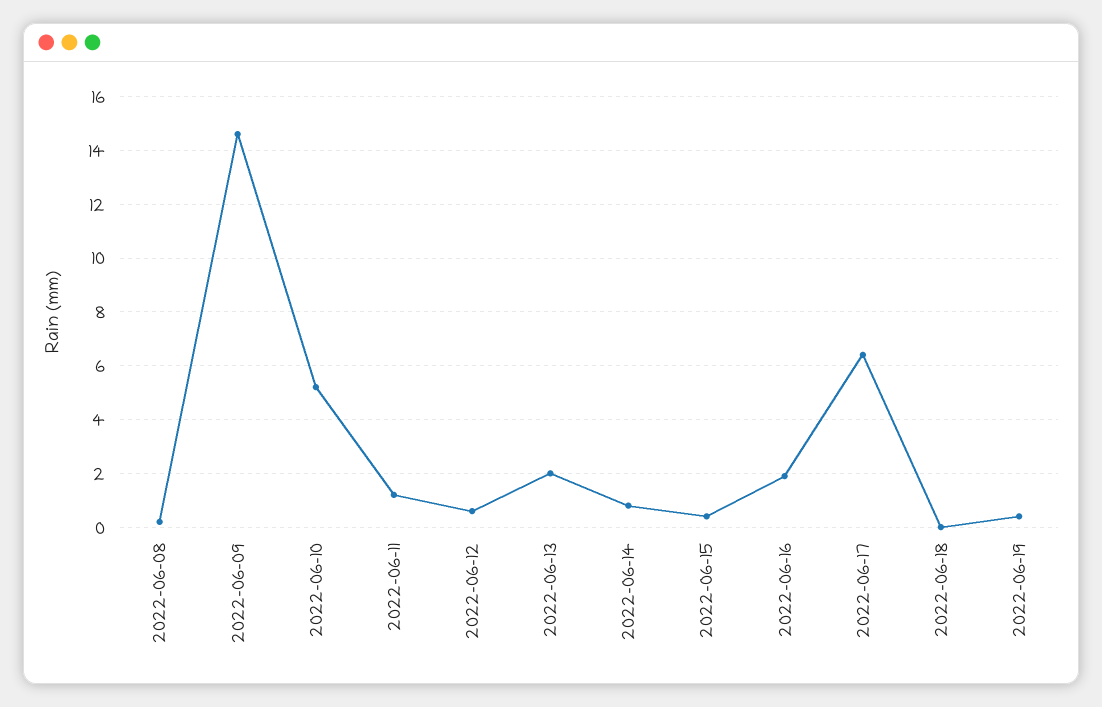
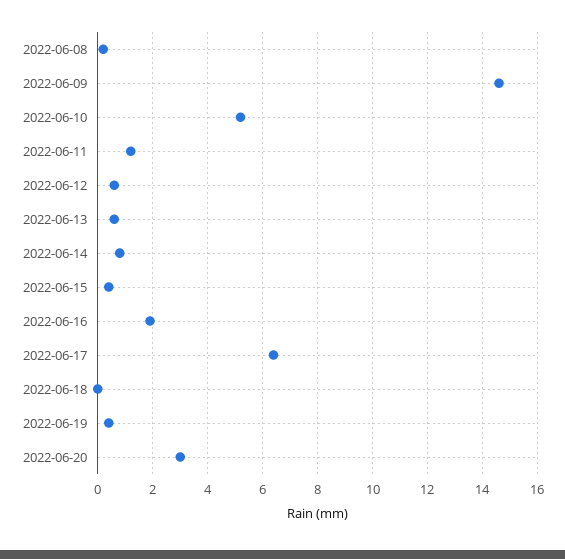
2022-06-13: 2 -> 0.5
2022-06-20: none -> 3

